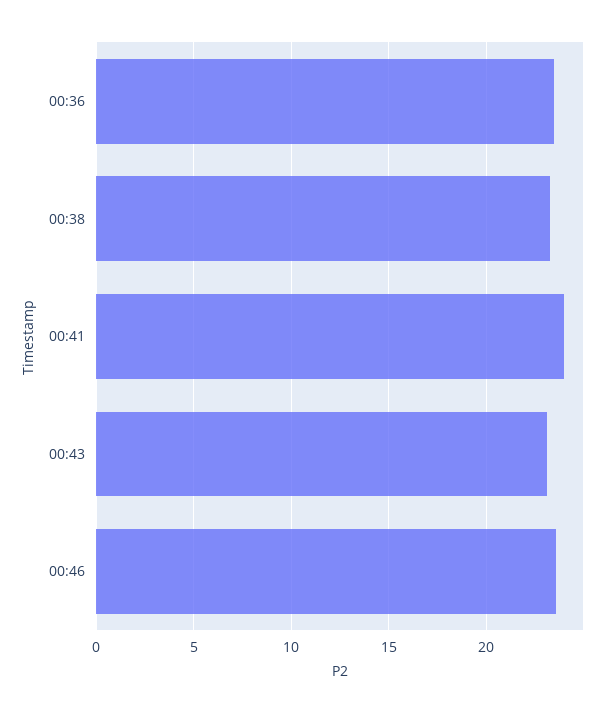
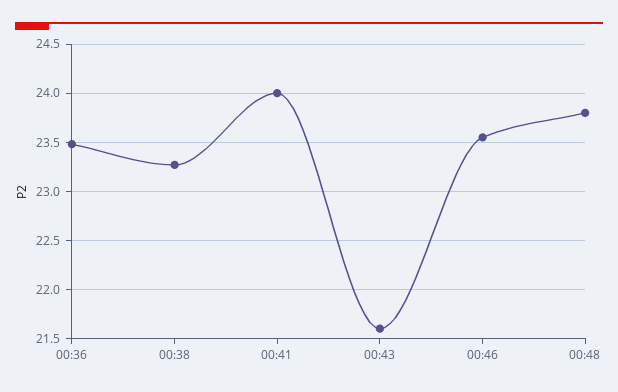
00:43: 23 -> 21.6
00:48: none -> 23.8

